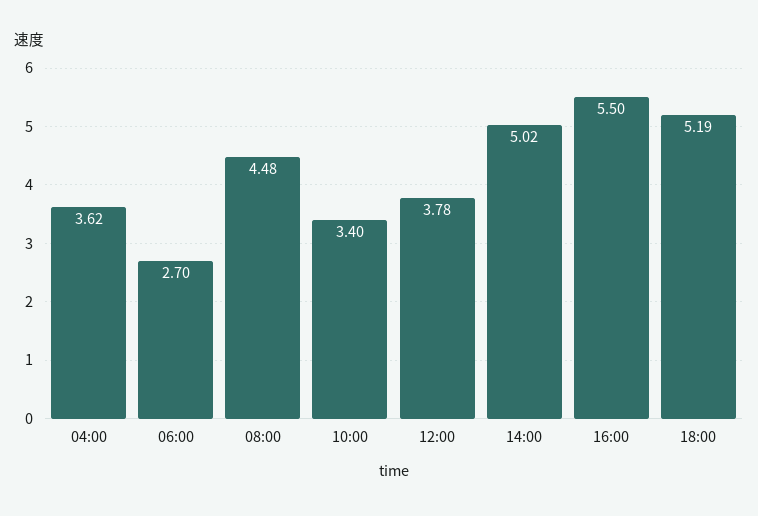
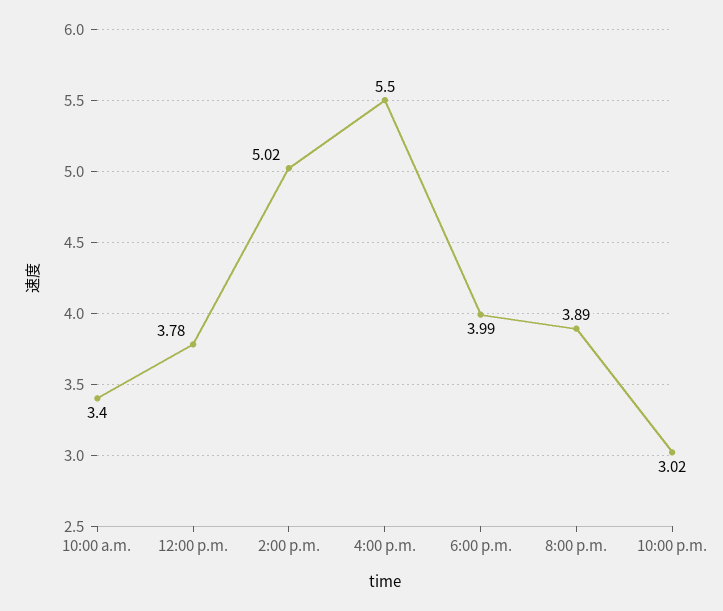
04:00: 3.62 -> none
06:00: 2.7 -> none
08:00: 4.48 -> none
18:00: 5.19 -> 3.99
8:00 p.m.: none -> 3.89
10:00 p.m.: none -> 3.02

